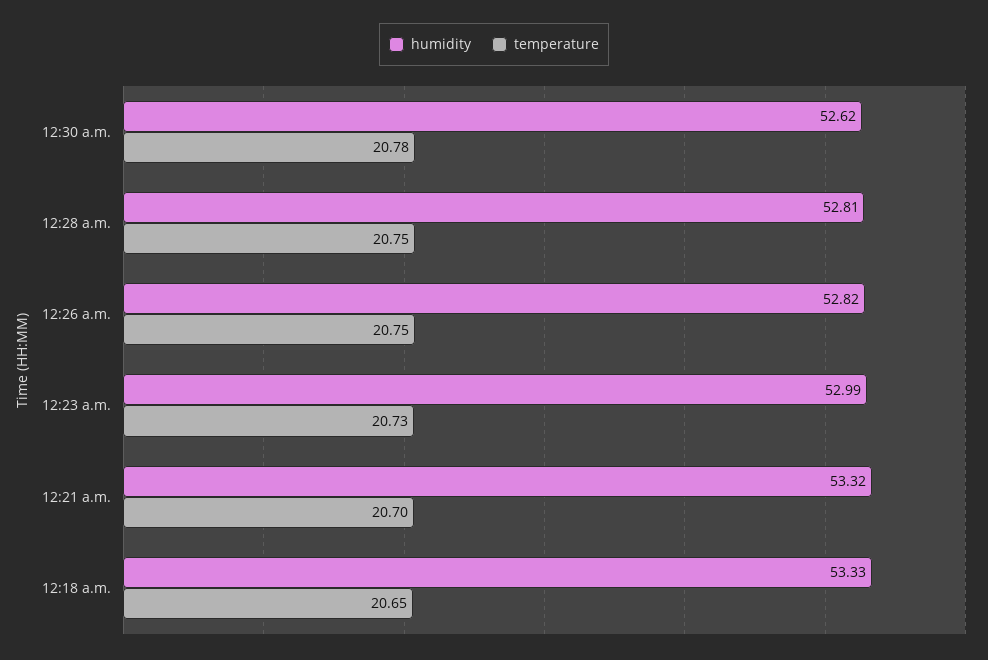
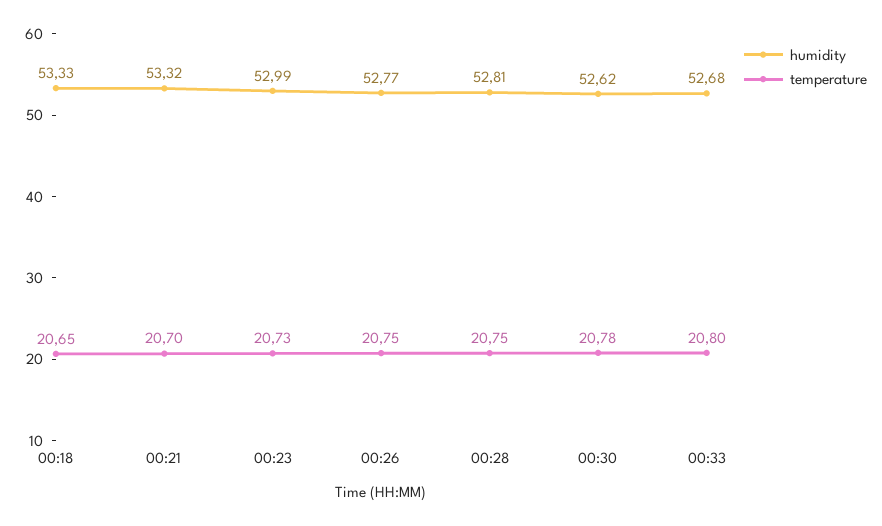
humidity, 12:26 a.m.: 52.82 -> 52.77
humidity, 00:33: none -> 52.68
temperature, 00:33: none -> 20.8

